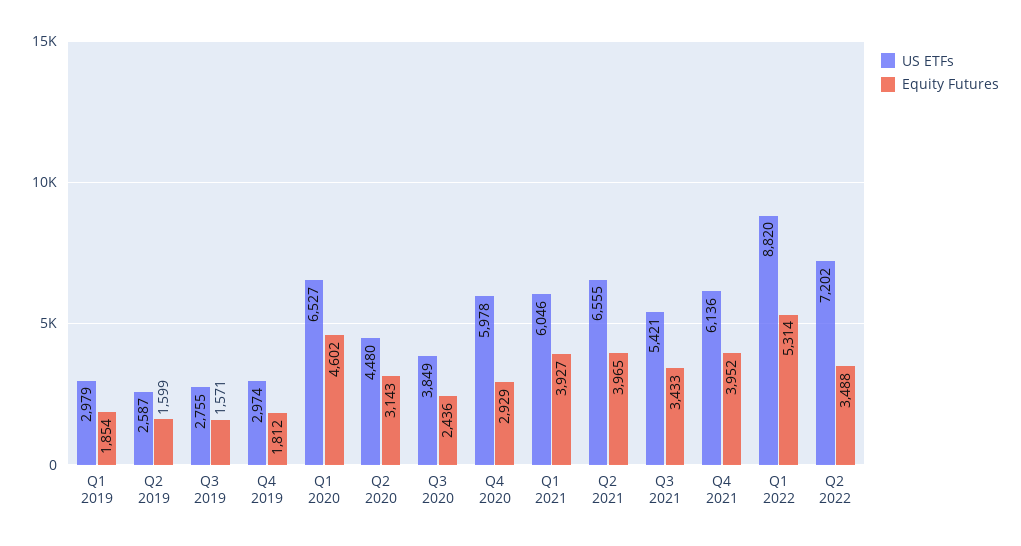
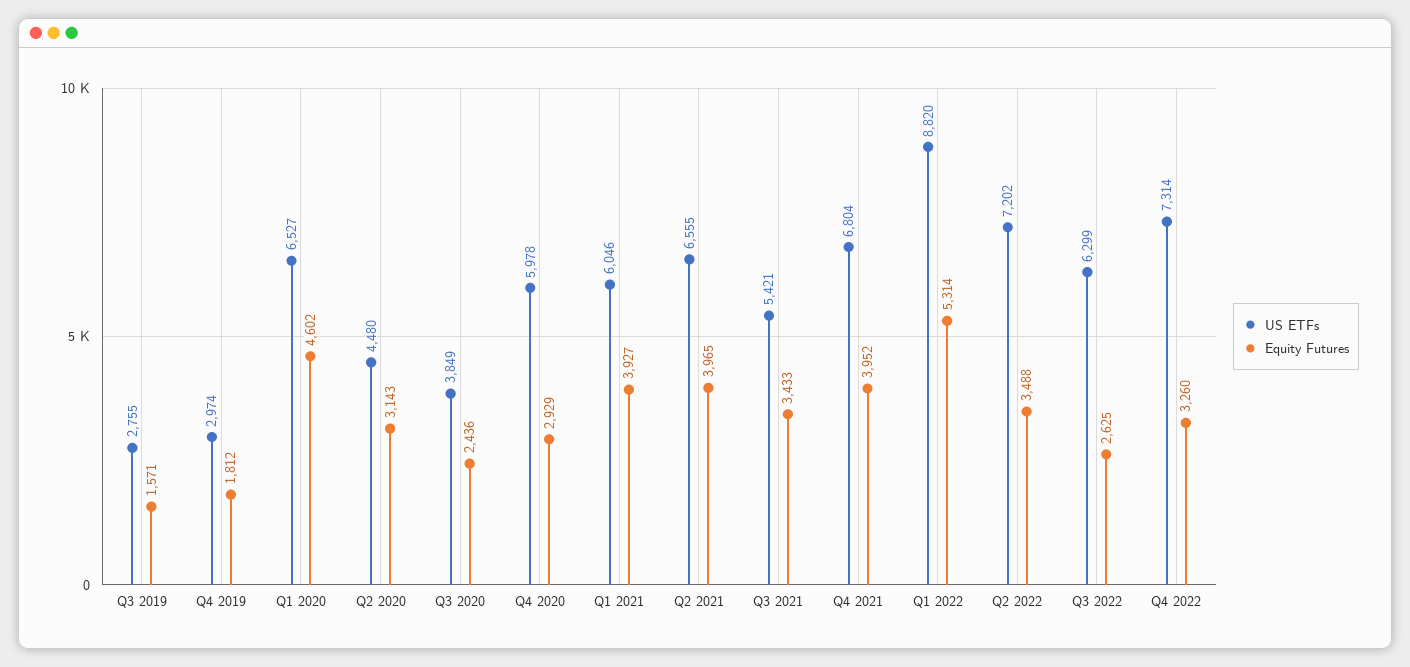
US ETFs, Q1 2019: 2979 -> none
Equity Futures, Q1 2019: 1854 -> none
US ETFs, Q2 2019: 2587 -> none
Equity Futures, Q2 2019: 1599 -> none
US ETFs, Q4 2021: 6136 -> 6804
US ETFs, Q3 2022: none -> 6299
Equity Futures, Q3 2022: none -> 2625
US ETFs, Q4 2022: none -> 7314
Equity Futures, Q4 2022: none -> 3260

